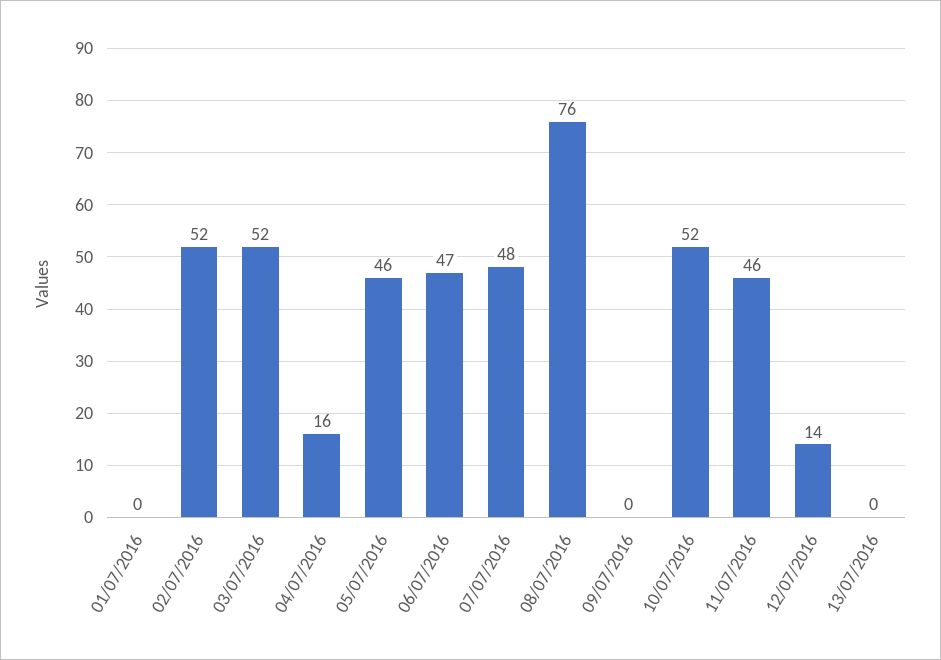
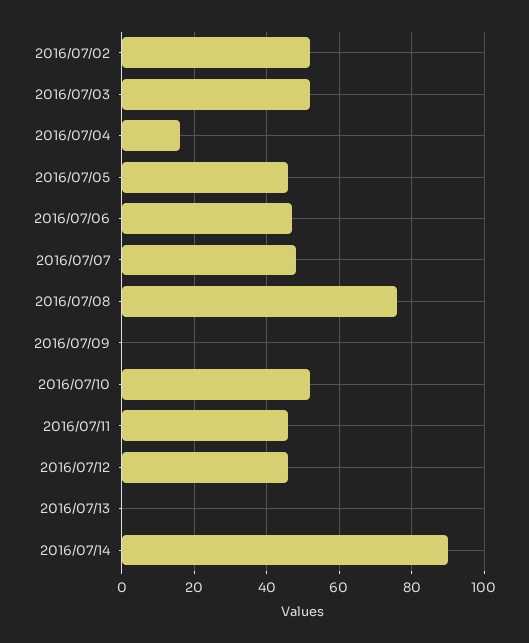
01/07/2016: 0 -> none
12/07/2016: 14 -> 45
2016/07/14: none -> 90

